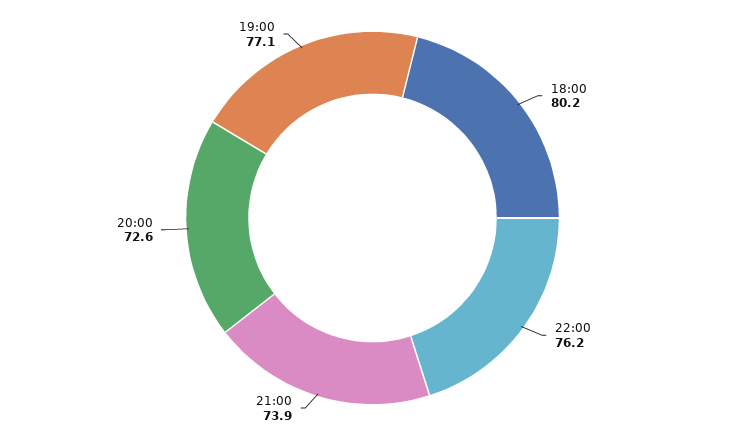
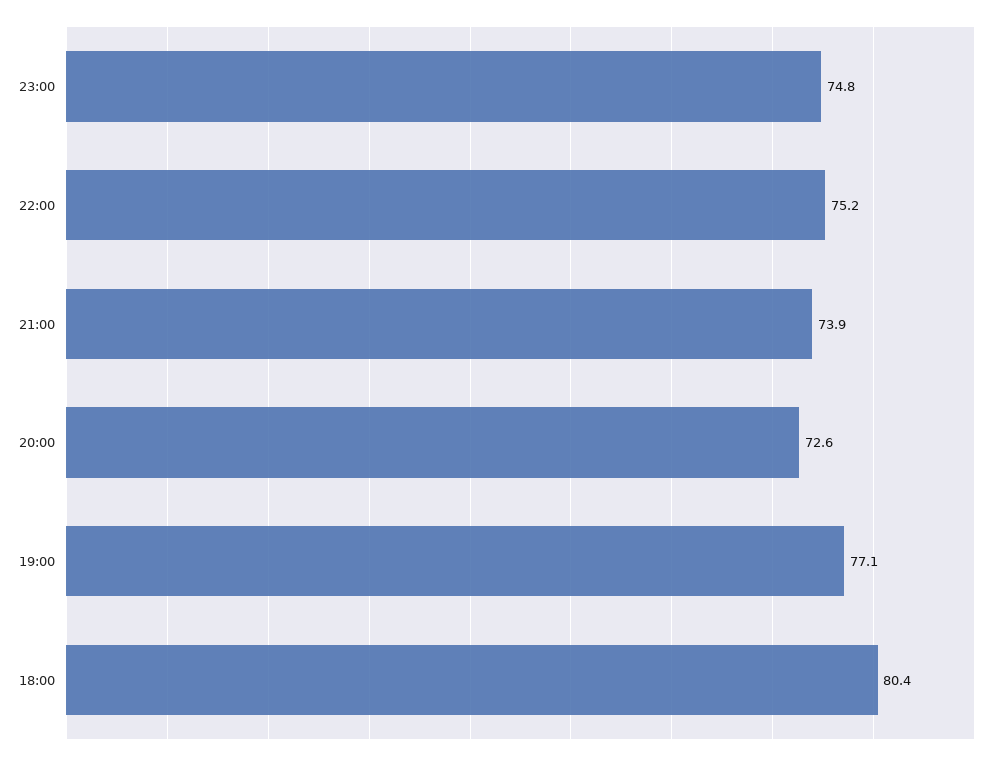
18:00: 80.2 -> 80.4
22:00: 76.2 -> 75.2
23:00: none -> 74.8

